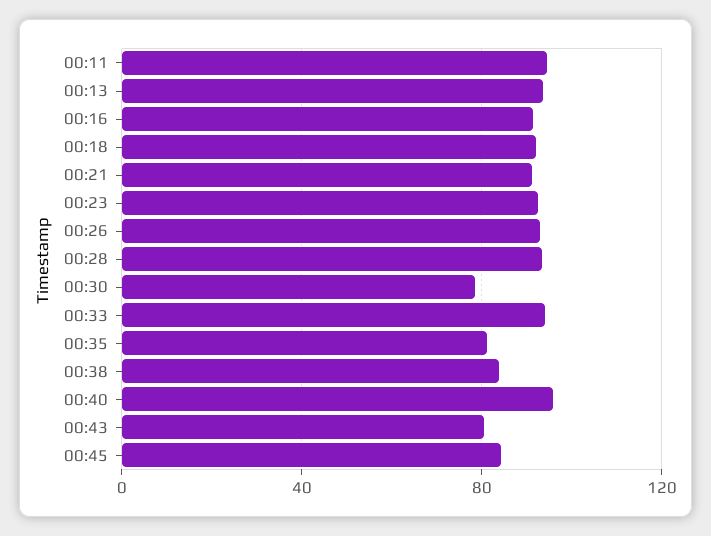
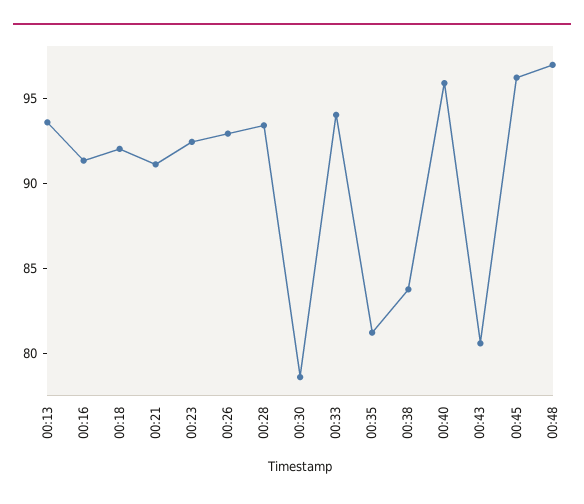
00:11: 95 -> none
00:45: 85 -> 96
00:48: none -> 97

